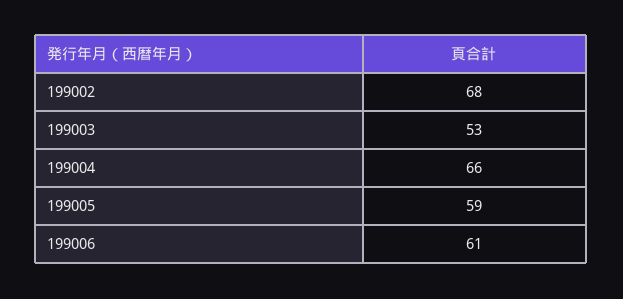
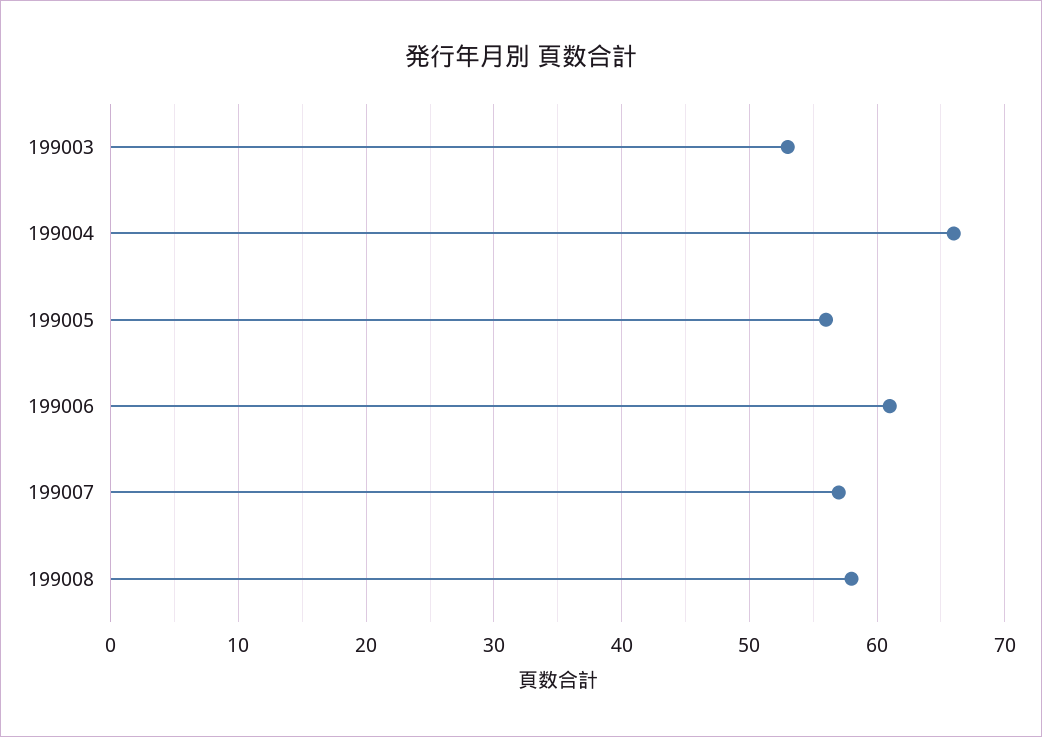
199002: 68 -> none
199005: 59 -> 56
199007: none -> 57
199008: none -> 58

